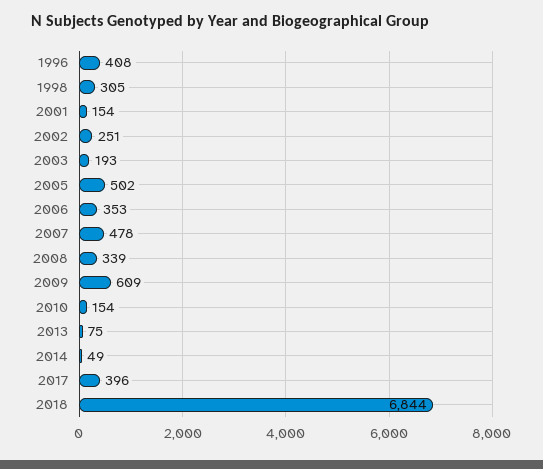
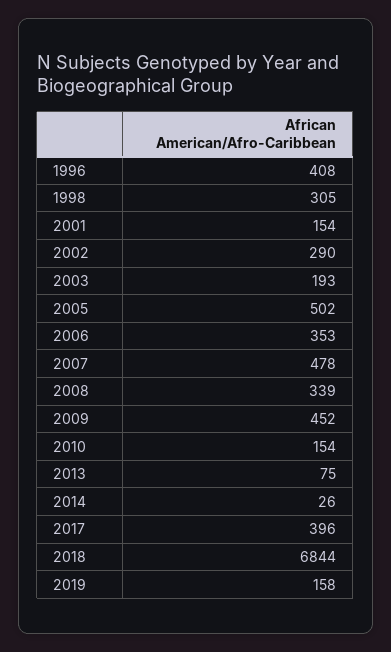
2002: 251 -> 290
2009: 609 -> 452
2014: 49 -> 26
2019: none -> 158

